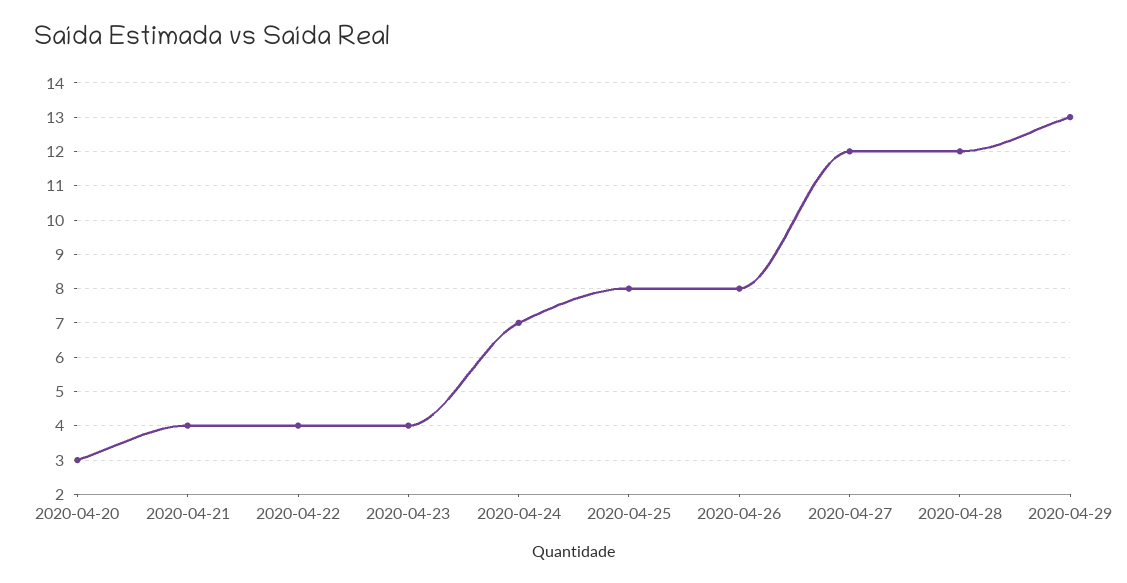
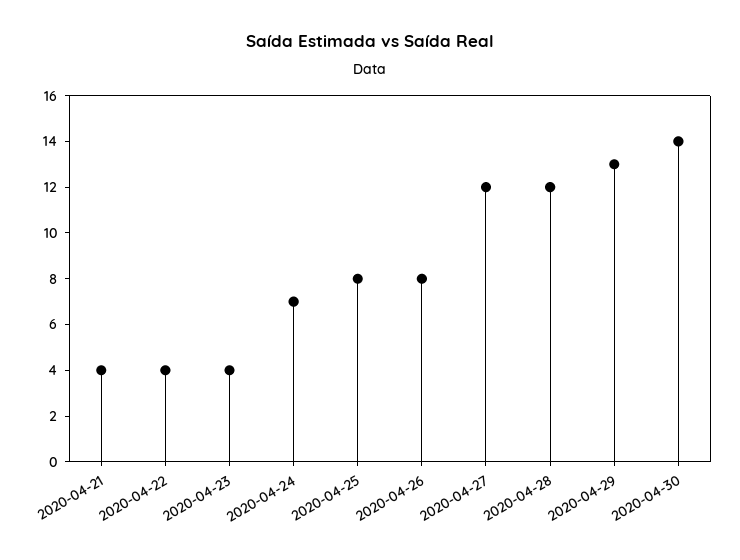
2020-04-20: 3 -> none
2020-04-30: none -> 14

